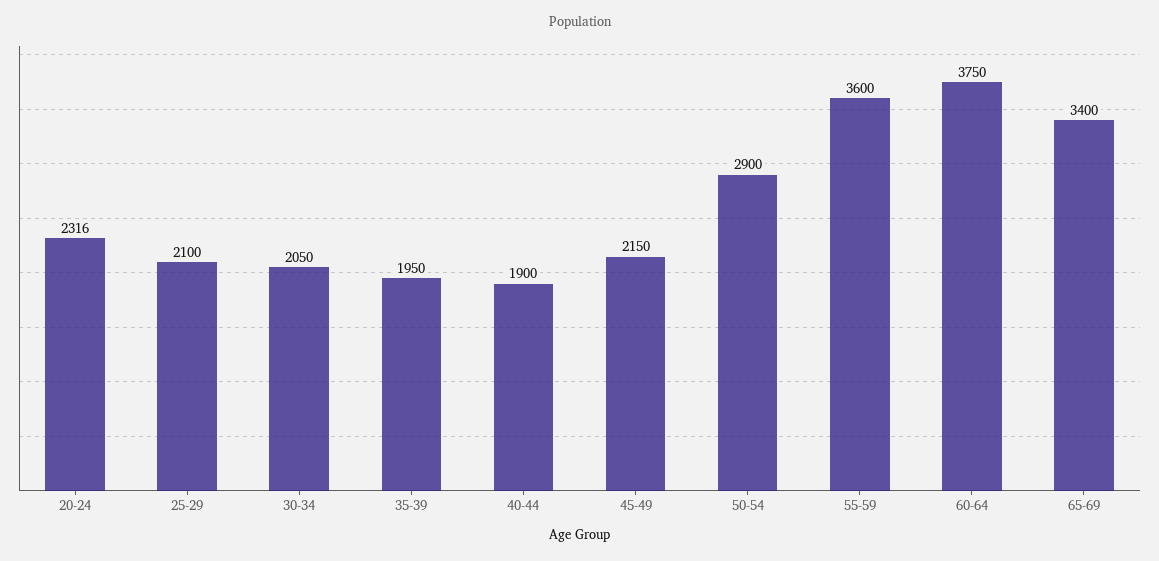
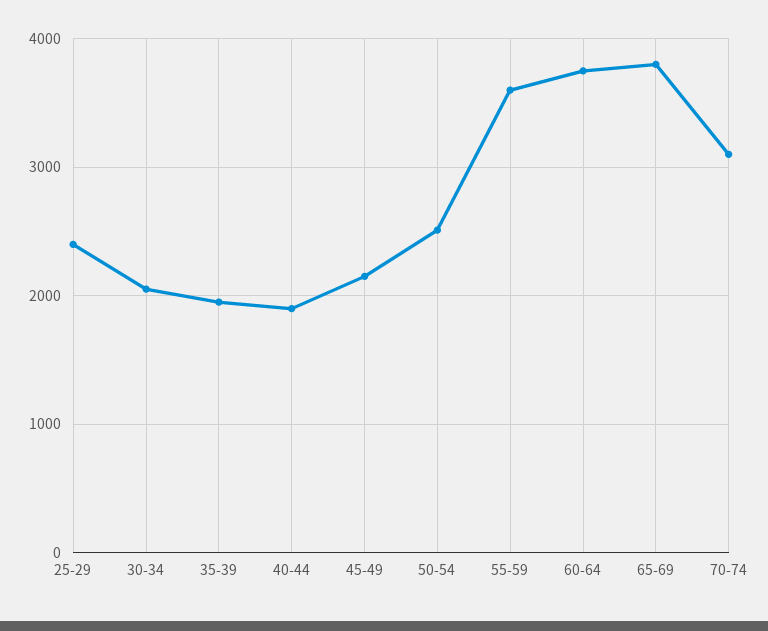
20-24: 2316 -> none
25-29: 2100 -> 2400
50-54: 2900 -> 2500
65-69: 3400 -> 3800
70-74: none -> 3100

